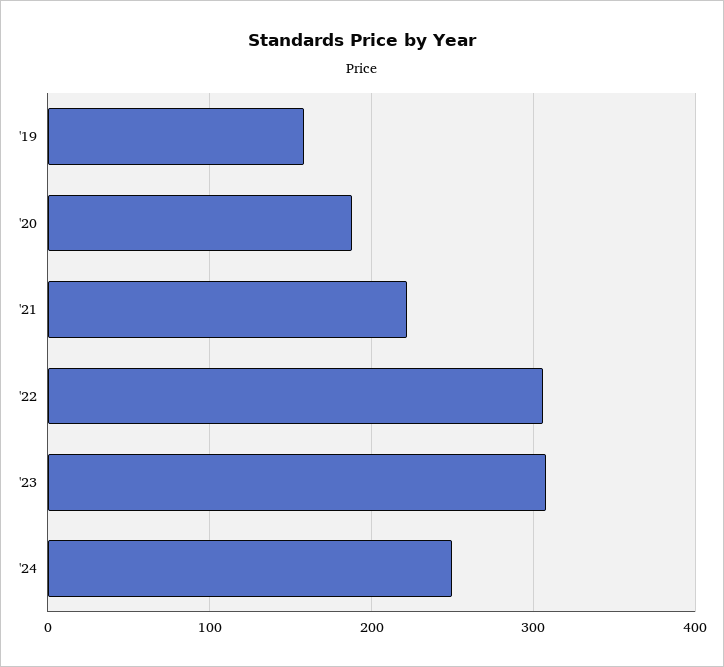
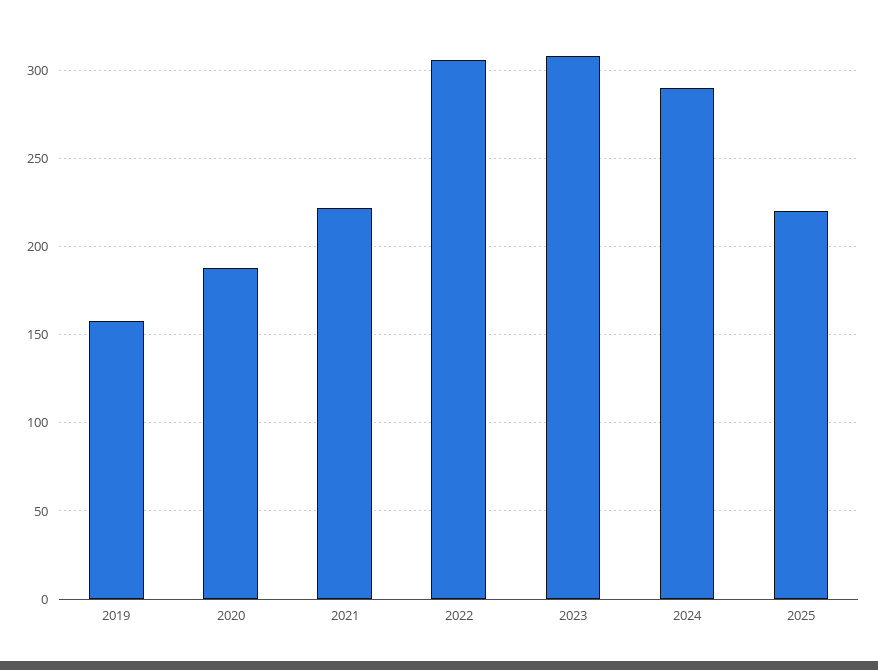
'24: 250 -> 290
2025: none -> 220

